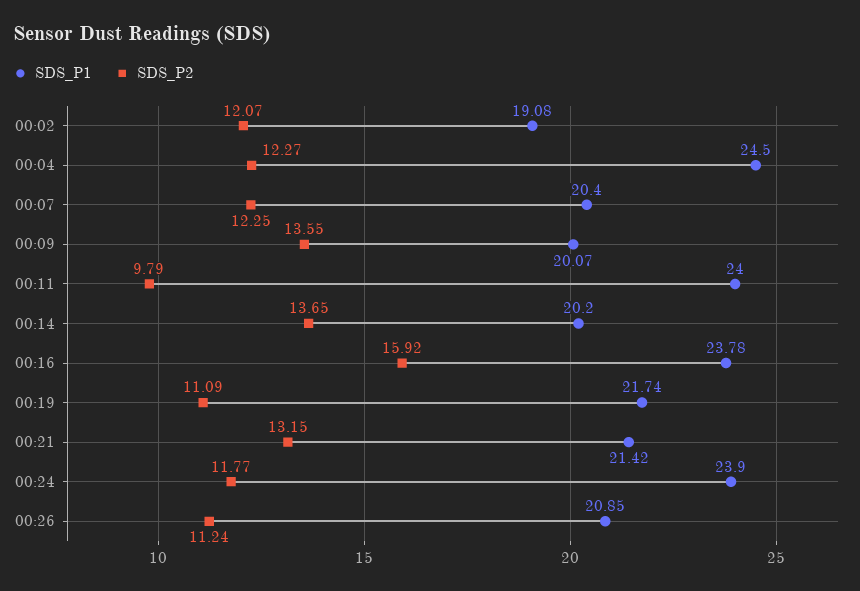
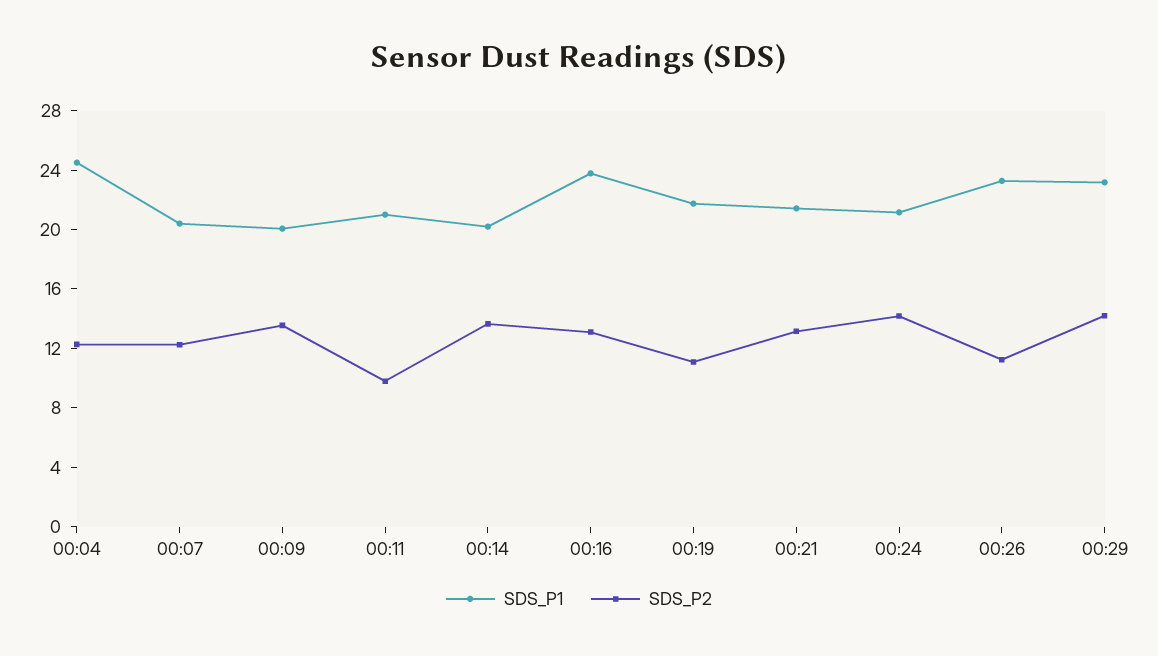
SDS_P1, 00:02: 19.08 -> none
SDS_P2, 00:02: 12.07 -> none
SDS_P1, 00:11: 24 -> 21
SDS_P2, 00:16: 15.92 -> 13
SDS_P1, 00:24: 23.9 -> 21
SDS_P2, 00:24: 11.77 -> 14
SDS_P1, 00:26: 20.85 -> 23
SDS_P1, 00:29: none -> 23
SDS_P2, 00:29: none -> 14

